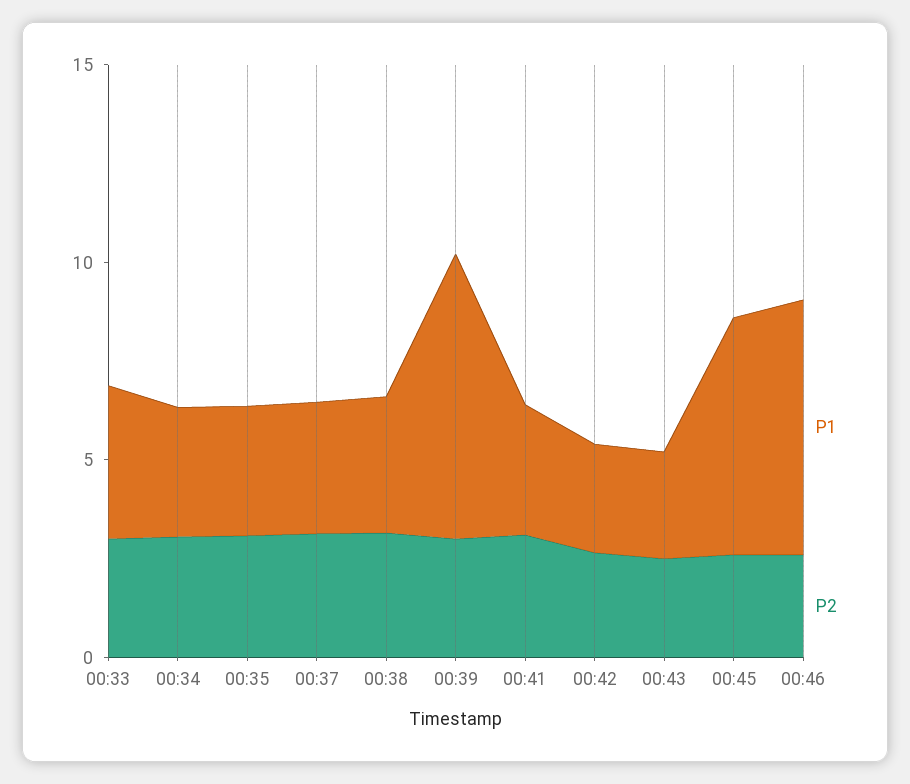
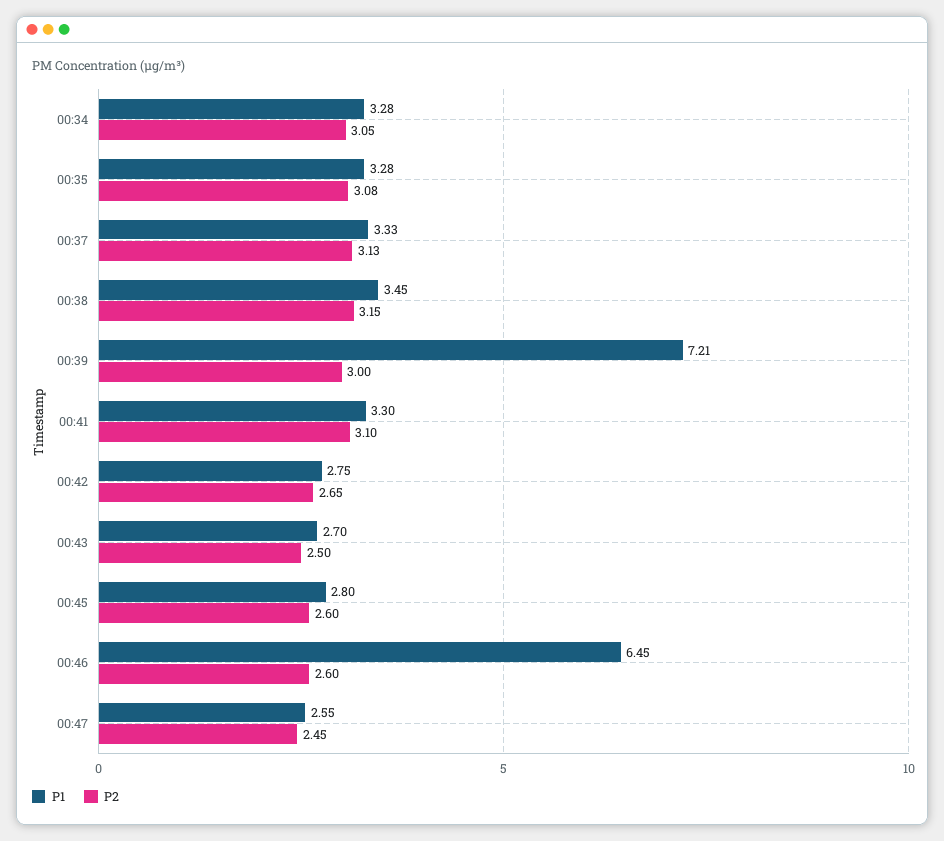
P1, 00:33: 4 -> none
P2, 00:33: 3 -> none
P1, 00:45: 6 -> 2.8
P1, 00:47: none -> 2.55
P2, 00:47: none -> 2.45

